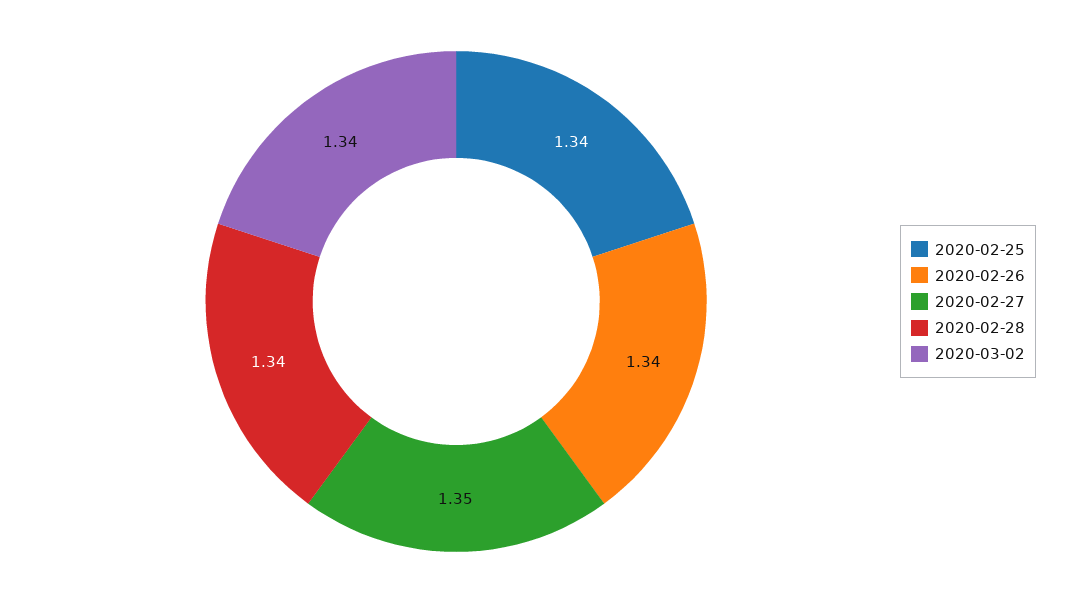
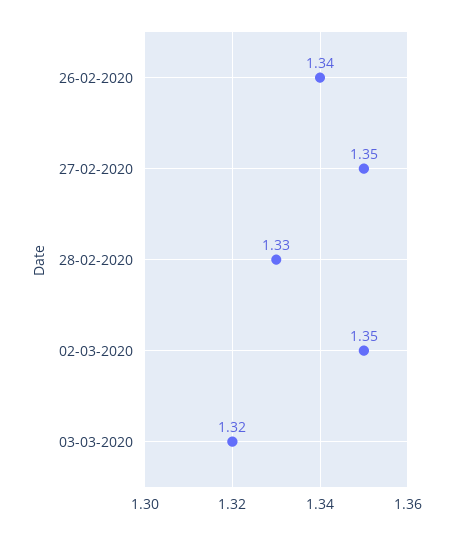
2020-02-25: 1.34 -> none
2020-02-28: 1.34 -> 1.33
2020-03-02: 1.34 -> 1.35
03-03-2020: none -> 1.32

